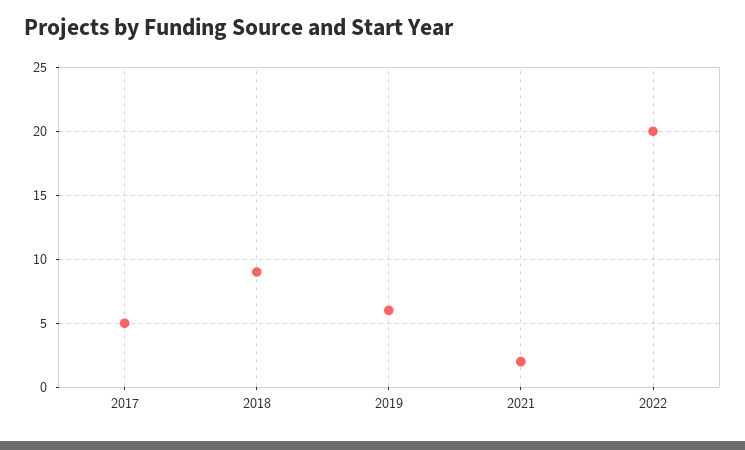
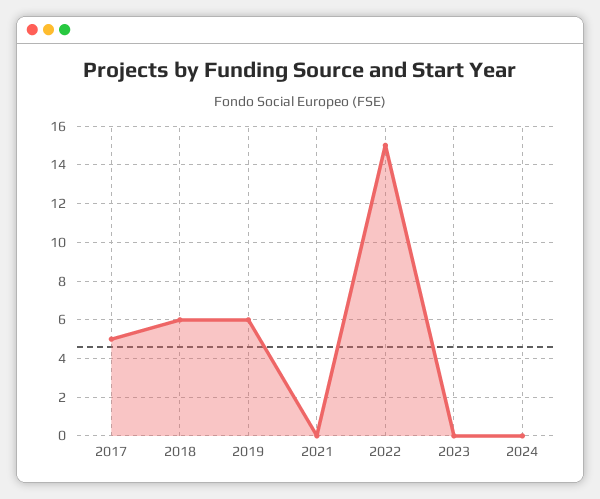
2018: 9 -> 6
2021: 2 -> 0
2022: 20 -> 15
2023: none -> 0
2024: none -> 0

